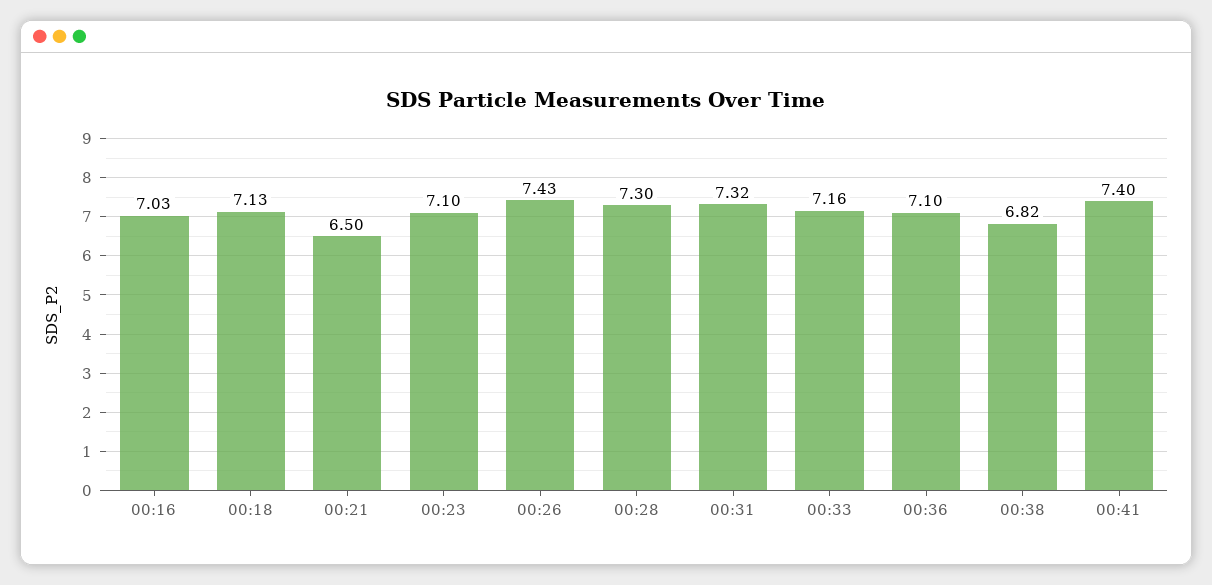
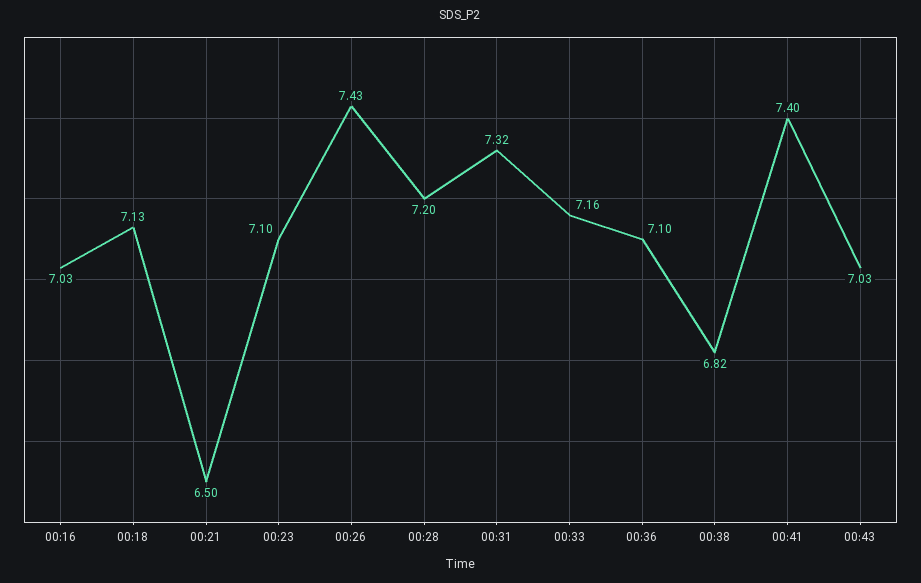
00:28: 7.3 -> 7.2
00:43: none -> 7.03

